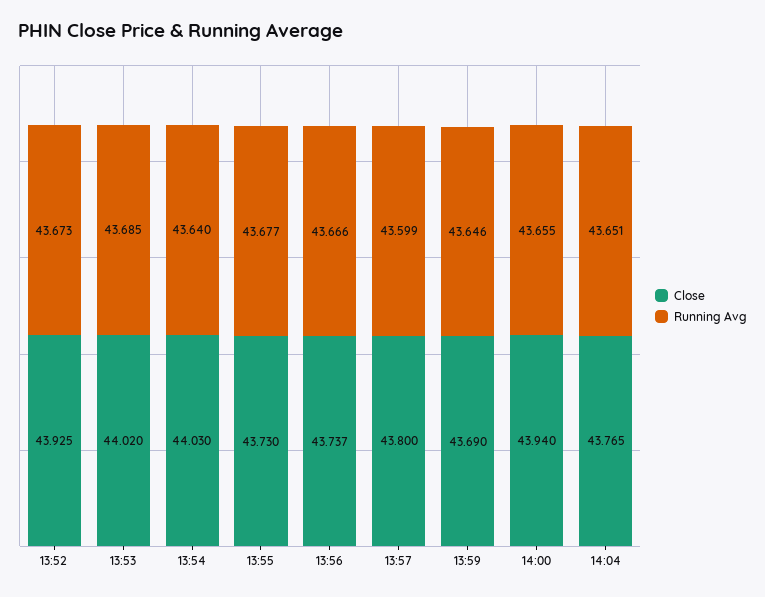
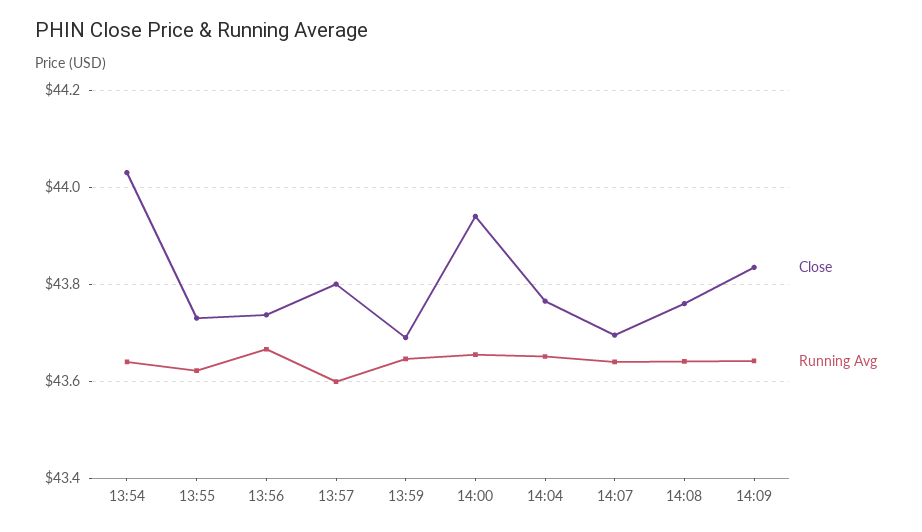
Close, 13:52: 43.925 -> none
Running Avg, 13:52: 43.673 -> none
Close, 13:53: 44.02 -> none
Running Avg, 13:53: 43.685 -> none
Running Avg, 13:55: 43.677 -> 43.62
Close, 14:07: none -> 43.7
Running Avg, 14:07: none -> 43.64
Close, 14:08: none -> 43.76
Running Avg, 14:08: none -> 43.64
Close, 14:09: none -> 43.84
Running Avg, 14:09: none -> 43.64

